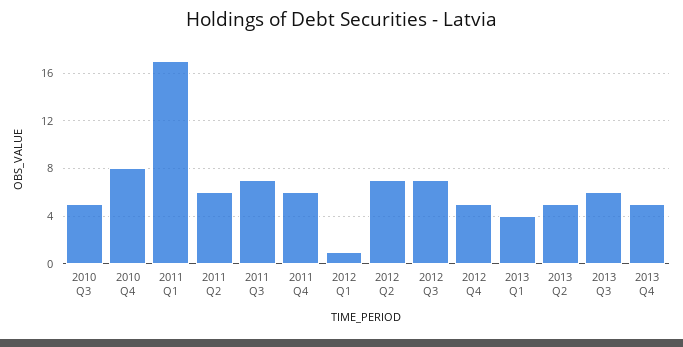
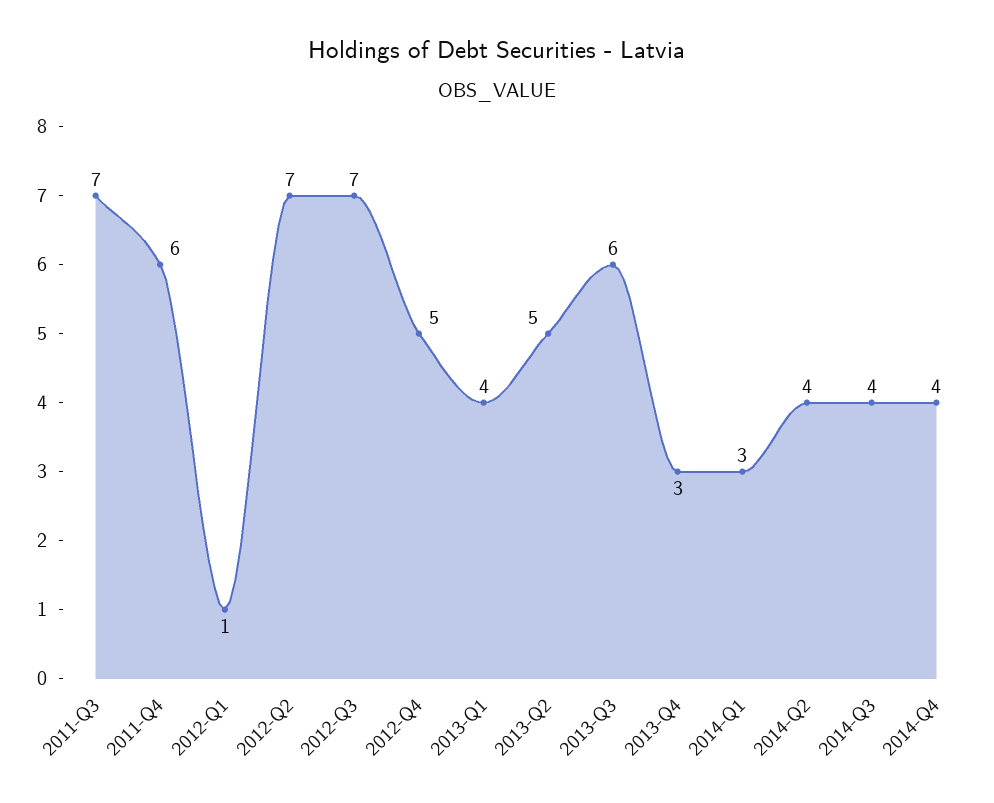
2010 Q3: 5 -> none
2010 Q4: 8 -> none
2011 Q1: 17 -> none
2011 Q2: 6 -> none
2013 Q4: 5 -> 3
2014-Q1: none -> 3
2014-Q2: none -> 4
2014-Q3: none -> 4
2014-Q4: none -> 4

